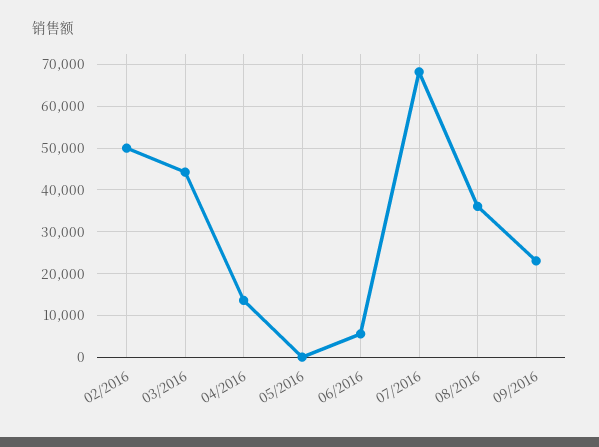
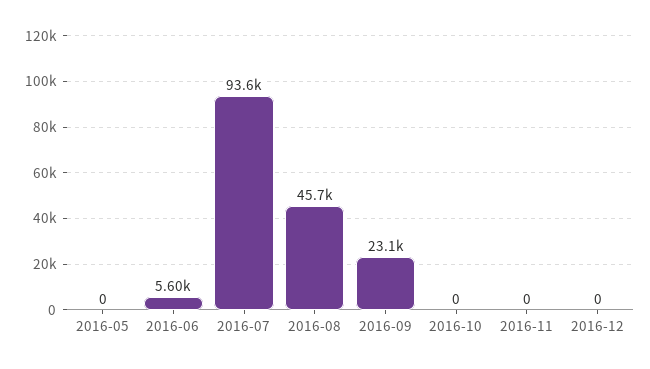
02/2016: 50000 -> none
03/2016: 44000 -> none
04/2016: 14000 -> none
07/2016: 68000 -> 93600
08/2016: 36000 -> 45700
2016-10: none -> 0
2016-11: none -> 0
2016-12: none -> 0

